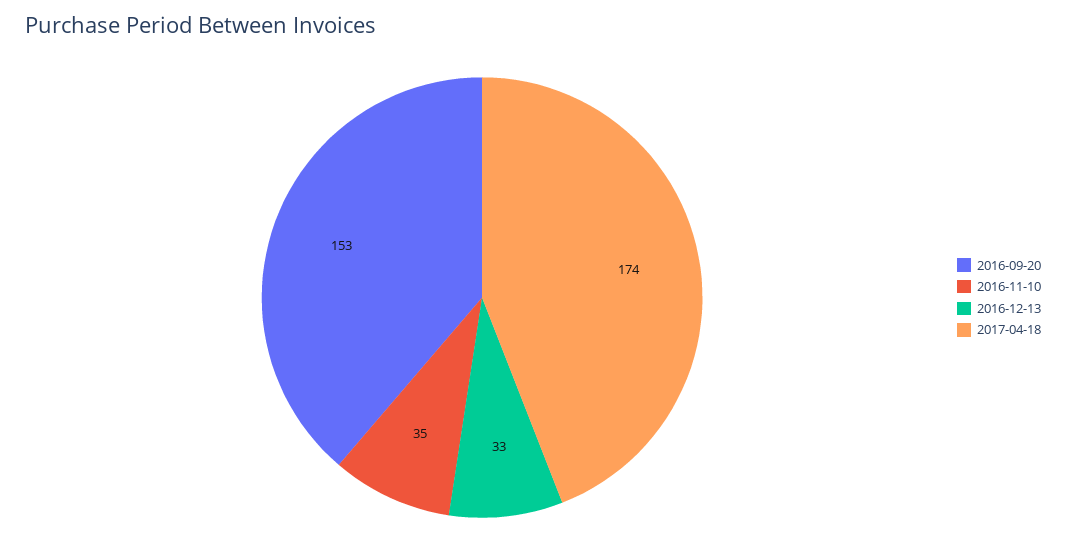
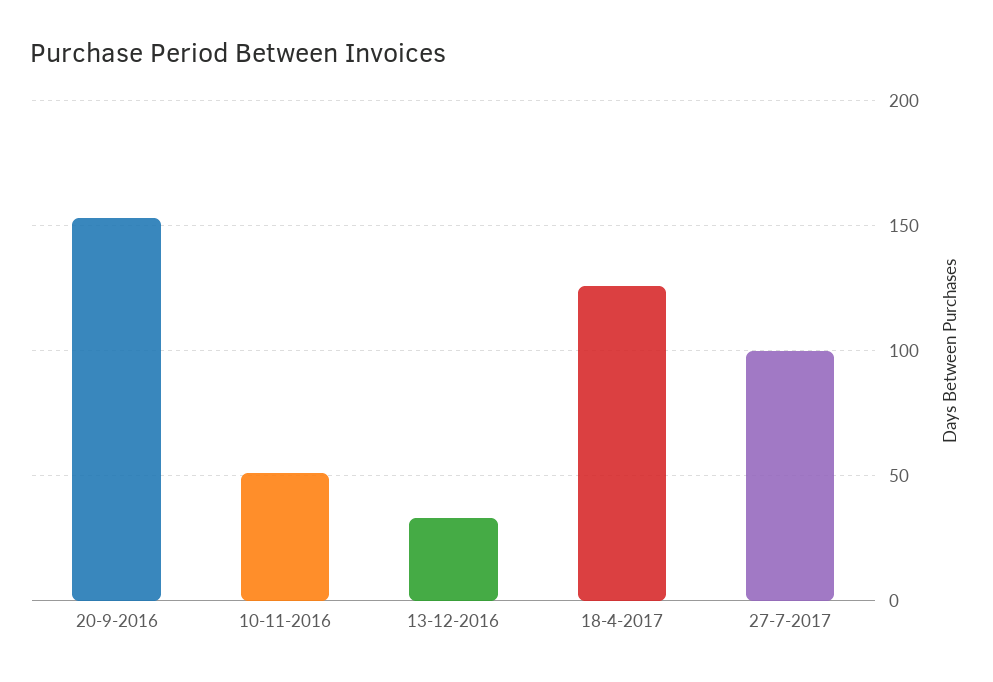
2016-11-10: 35 -> 50
2017-04-18: 174 -> 125
27-7-2017: none -> 100

